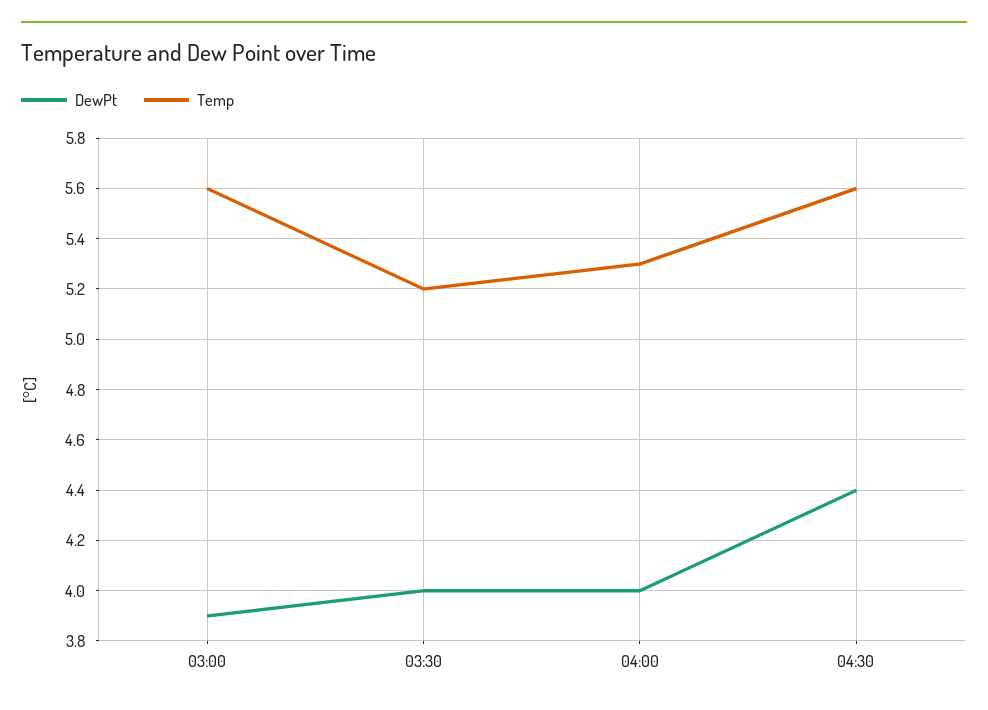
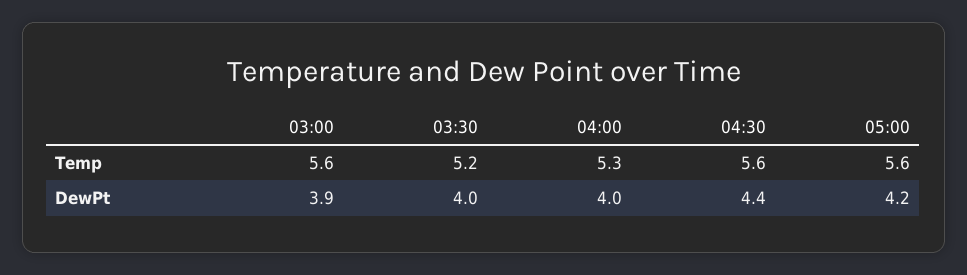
Temp, 05:00: none -> 5.6
DewPt, 05:00: none -> 4.2

